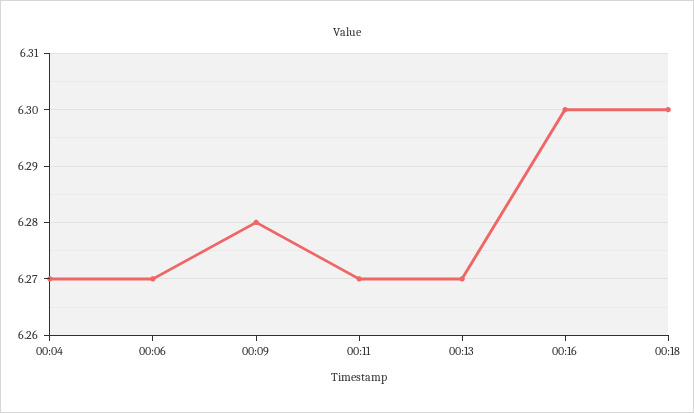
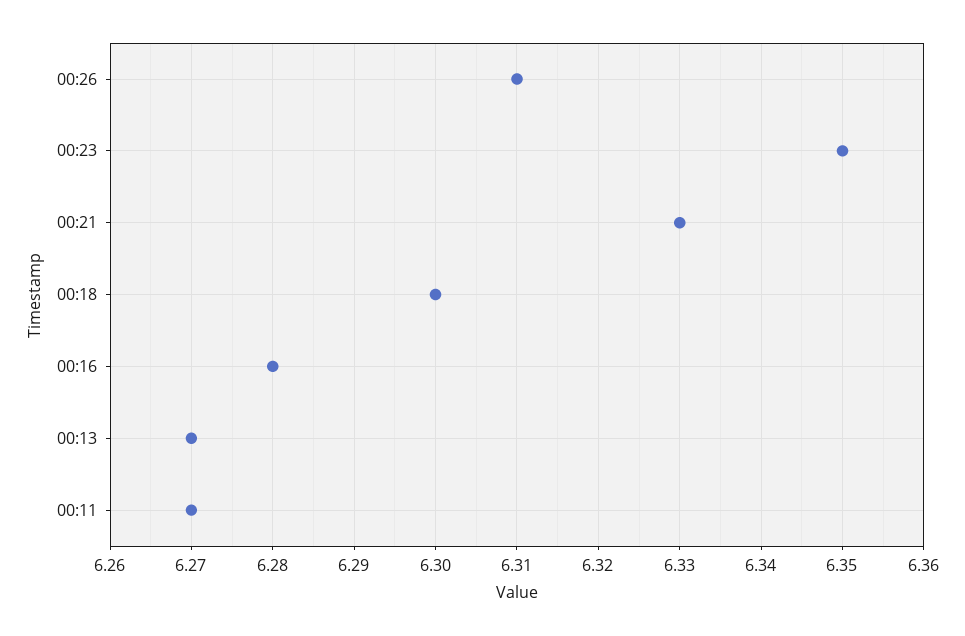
00:04: 6.27 -> none
00:06: 6.27 -> none
00:09: 6.28 -> none
00:16: 6.3 -> 6.28
00:26: none -> 6.31
00:23: none -> 6.35
00:21: none -> 6.33

